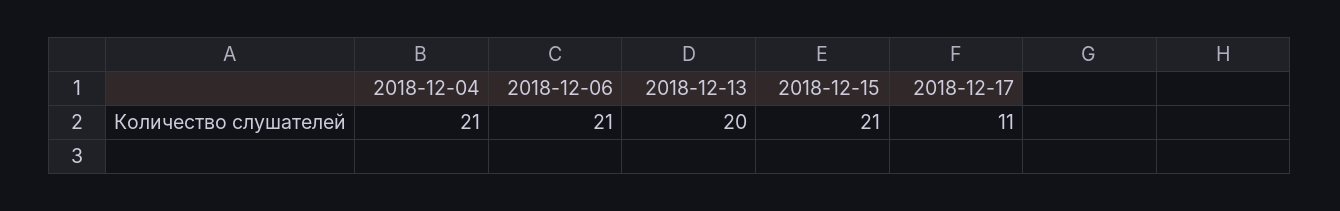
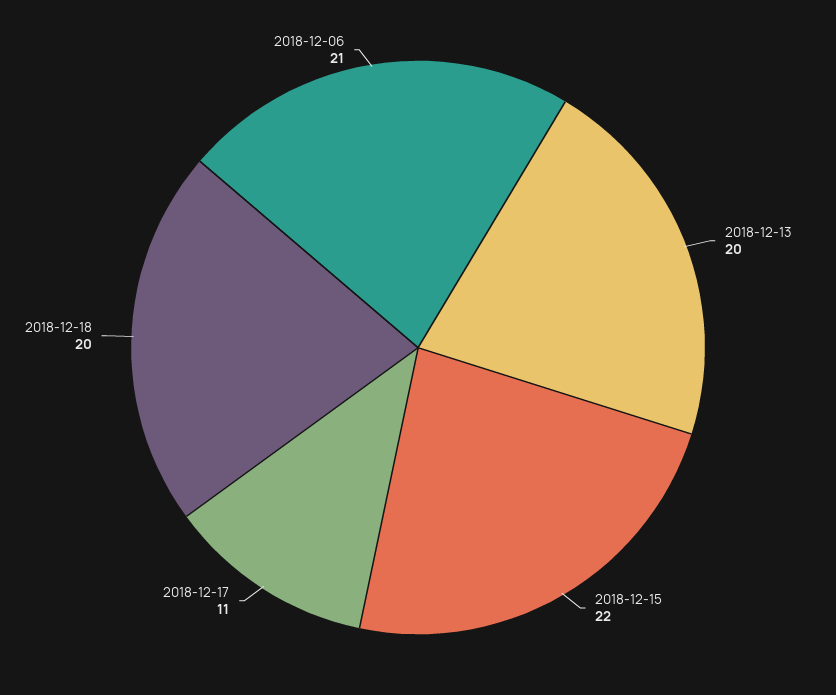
2018-12-04: 21 -> none
2018-12-15: 21 -> 22
2018-12-18: none -> 20

